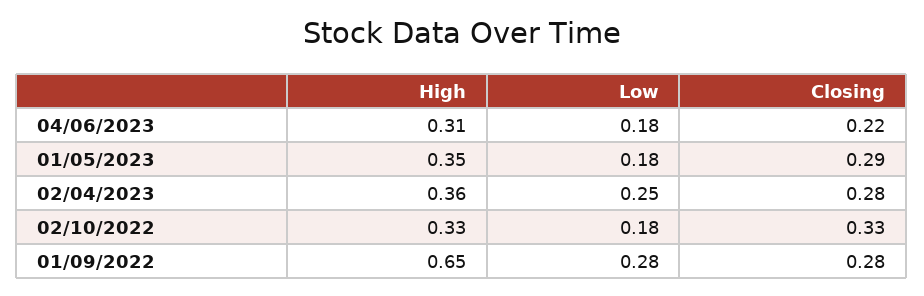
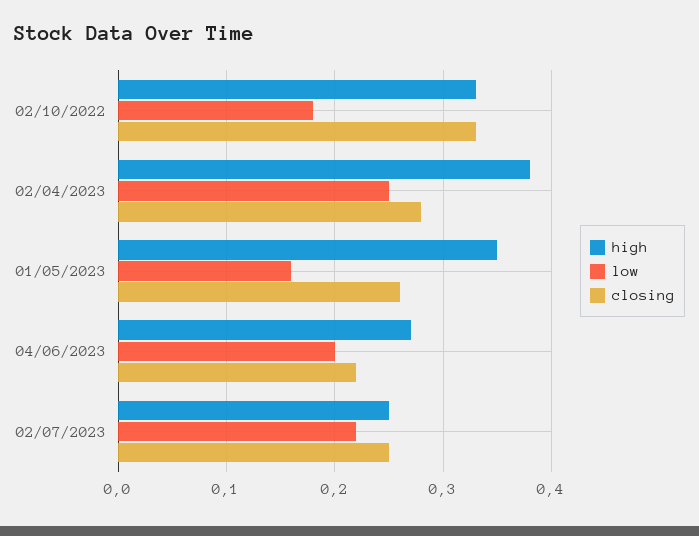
High, 04/06/2023: 0.31 -> 0.27
Low, 04/06/2023: 0.18 -> 0.2
Low, 01/05/2023: 0.18 -> 0.16
Closing, 01/05/2023: 0.29 -> 0.26
High, 02/04/2023: 0.36 -> 0.38
High, 01/09/2022: 0.65 -> none
Low, 01/09/2022: 0.28 -> none
Closing, 01/09/2022: 0.28 -> none
High, 02/07/2023: none -> 0.25
Low, 02/07/2023: none -> 0.22
Closing, 02/07/2023: none -> 0.25

